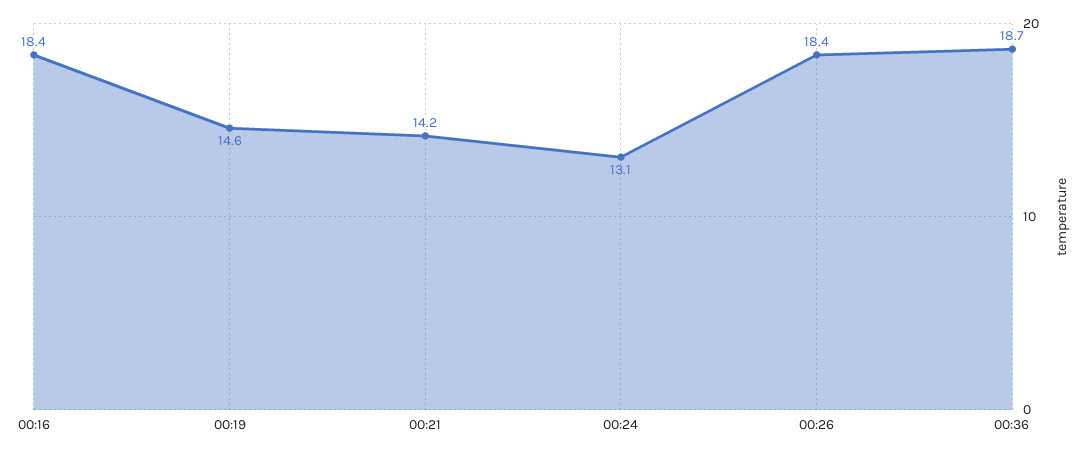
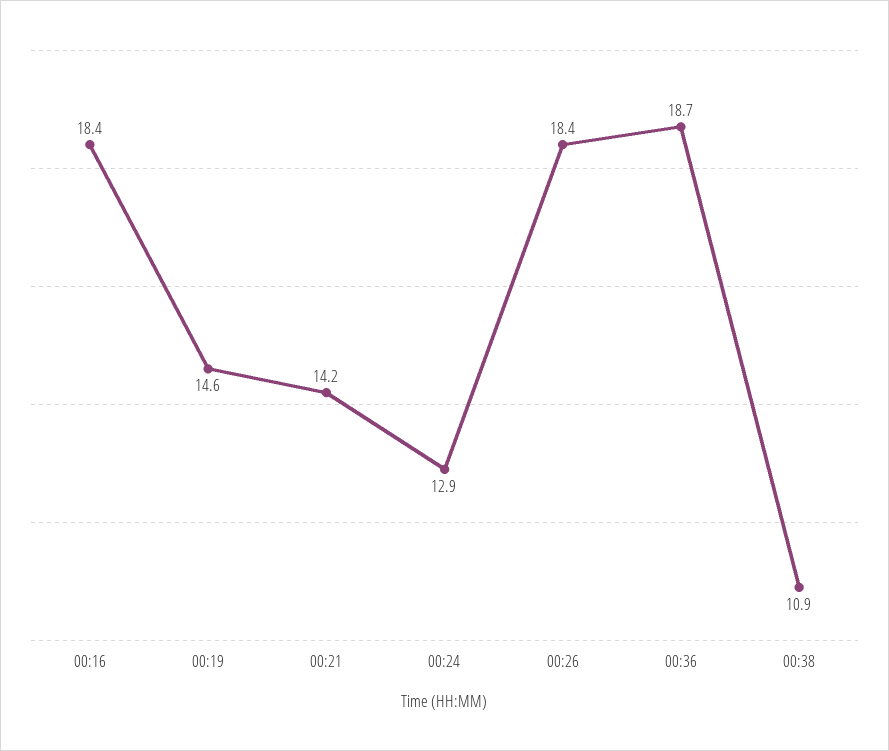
00:24: 13.1 -> 12.9
00:38: none -> 10.9

